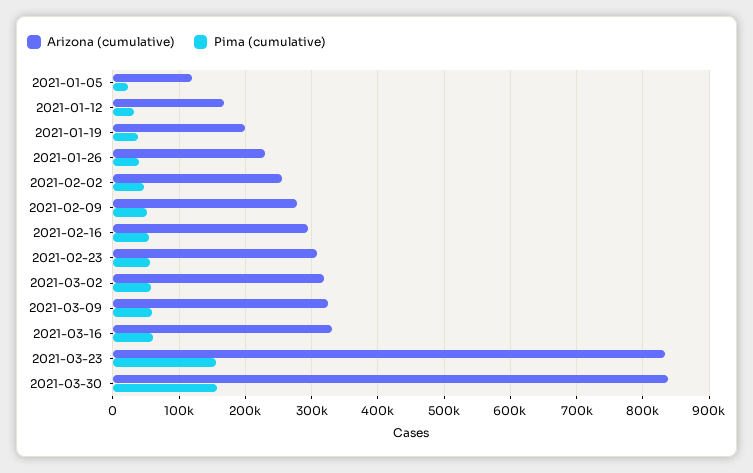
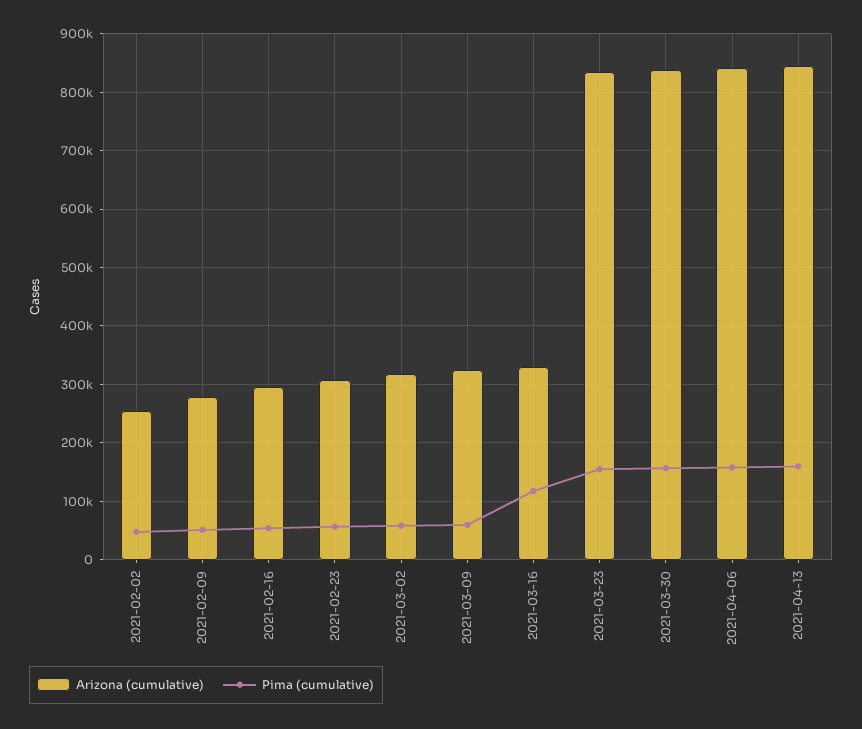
Arizona (cumulative), 2021-01-05: 120000 -> none
Pima (cumulative), 2021-01-05: 20000 -> none
Arizona (cumulative), 2021-01-12: 170000 -> none
Pima (cumulative), 2021-01-12: 30000 -> none
Arizona (cumulative), 2021-01-19: 200000 -> none
Pima (cumulative), 2021-01-19: 40000 -> none
Arizona (cumulative), 2021-01-26: 230000 -> none
Pima (cumulative), 2021-01-26: 40000 -> none
Pima (cumulative), 2021-03-16: 60000 -> 120000
Arizona (cumulative), 2021-04-06: none -> 840000
Pima (cumulative), 2021-04-06: none -> 160000
Arizona (cumulative), 2021-04-13: none -> 840000
Pima (cumulative), 2021-04-13: none -> 160000

